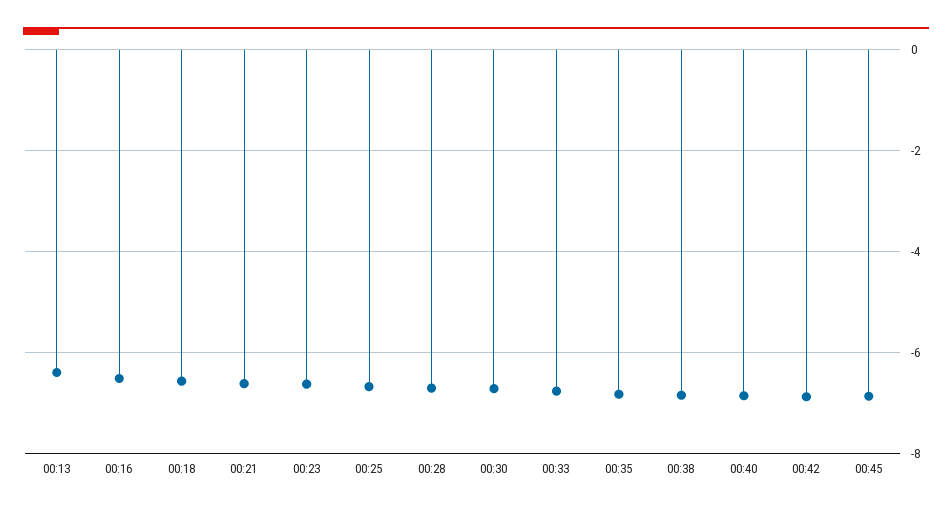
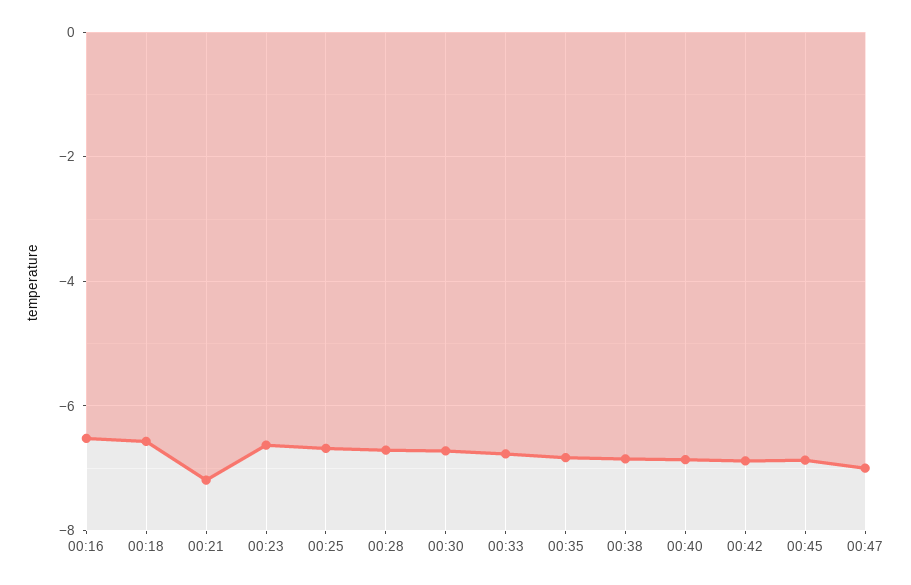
00:13: -6.4 -> none
00:21: -6.6 -> -7.2
00:47: none -> -7

